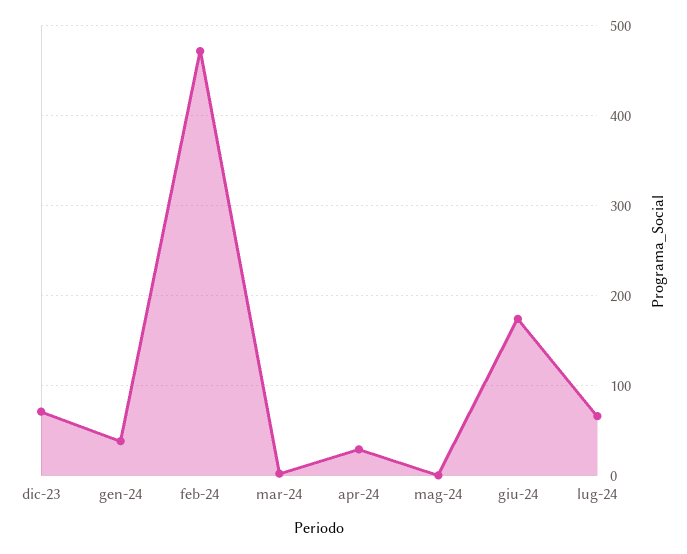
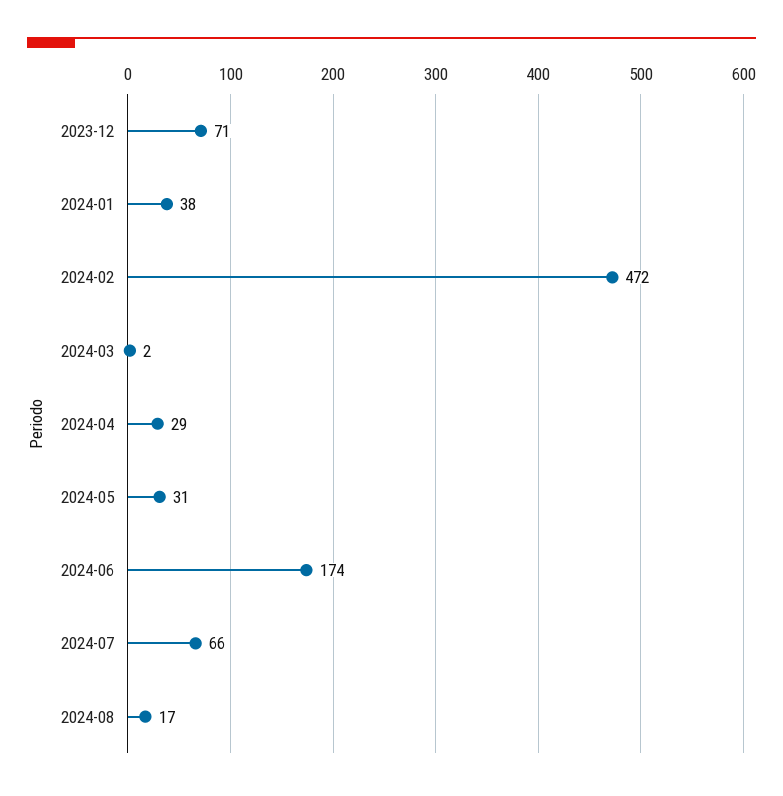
mag-24: 0 -> 31
2024-08: none -> 17

